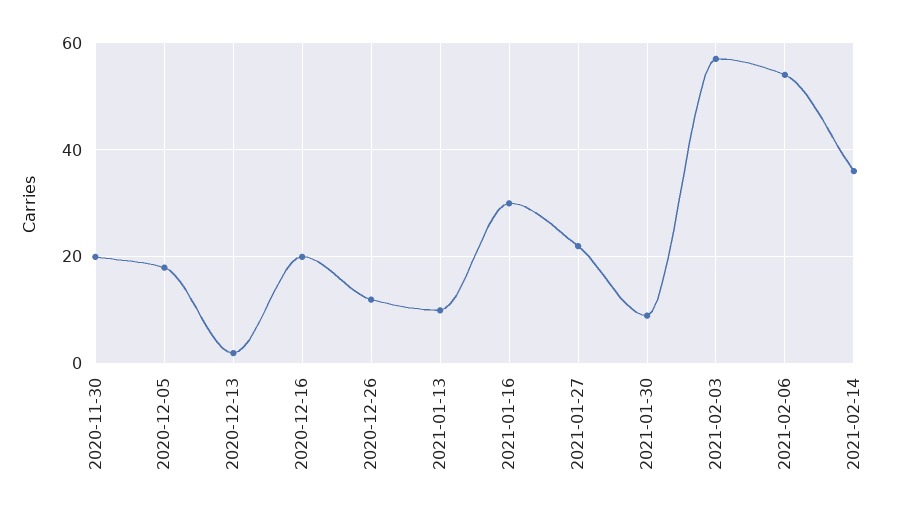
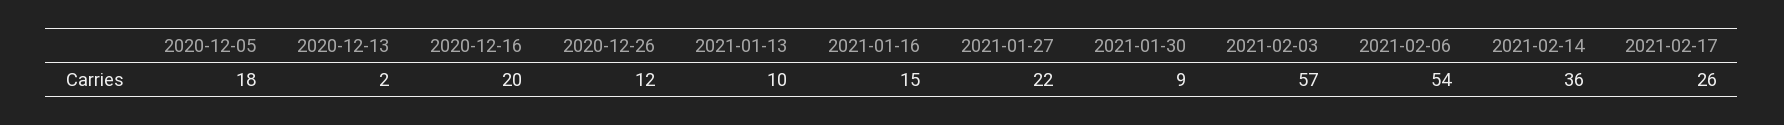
2020-11-30: 20 -> none
2021-01-16: 30 -> 15
2021-02-17: none -> 26

